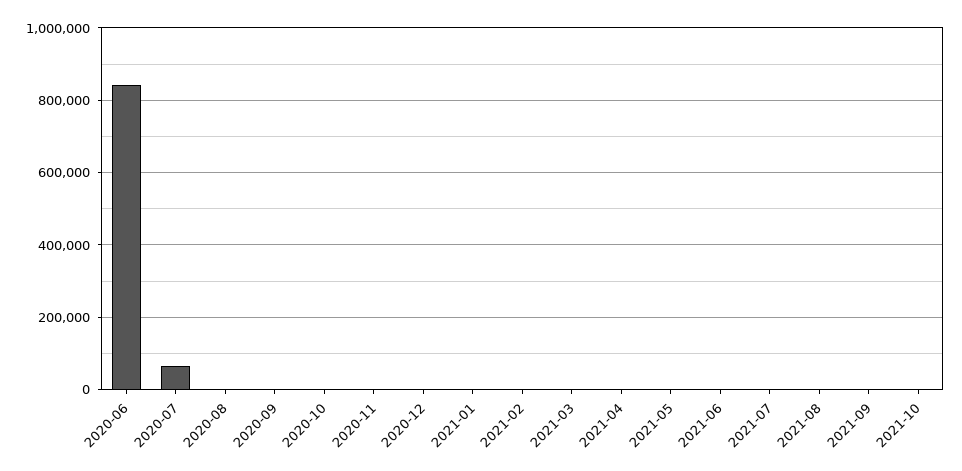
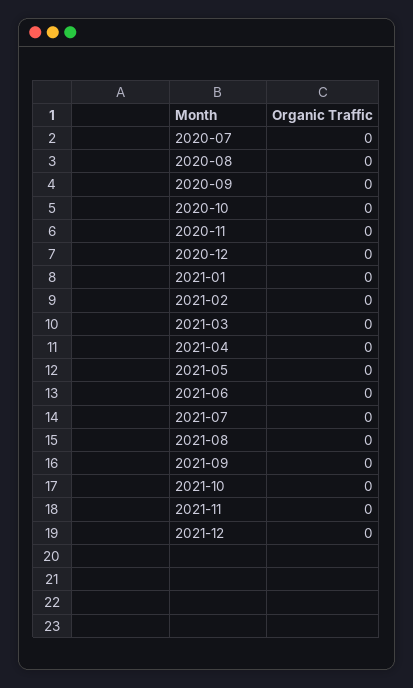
2020-06: 840000 -> none
2020-07: 60000 -> 0
2021-11: none -> 0
2021-12: none -> 0

